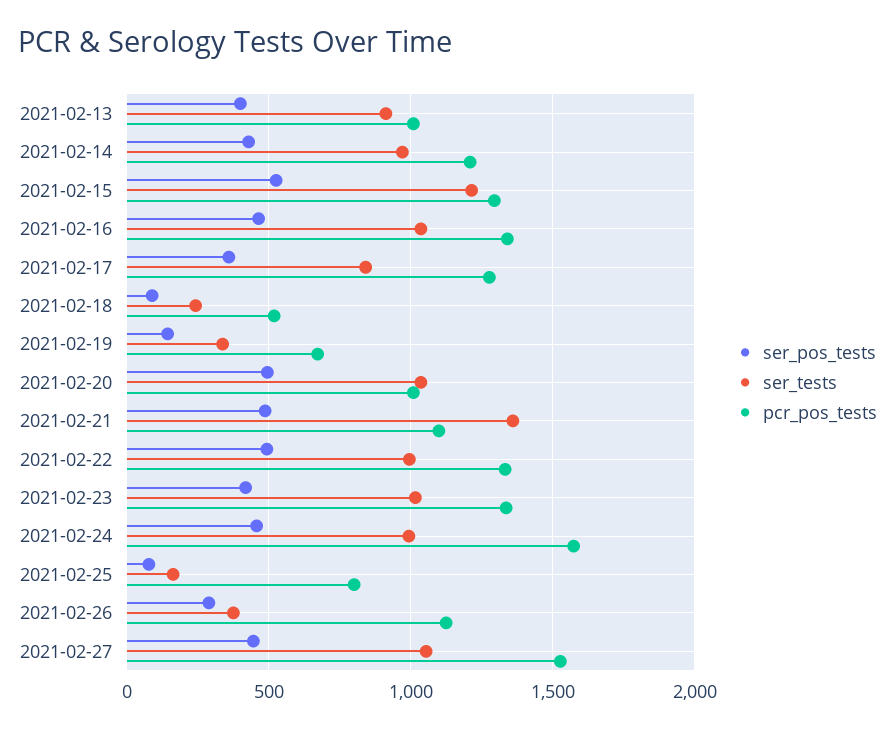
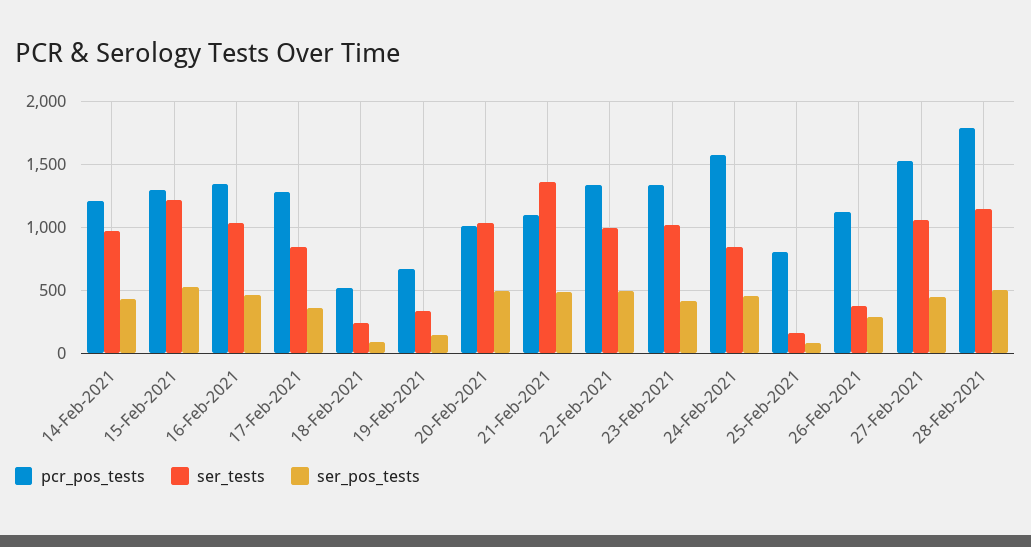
ser_pos_tests, 2021-02-13: 400 -> none
ser_tests, 2021-02-13: 900 -> none
pcr_pos_tests, 2021-02-13: 1000 -> none
ser_tests, 2021-02-24: 1000 -> 850
pcr_pos_tests, 28-Feb-2021: none -> 1800
ser_tests, 28-Feb-2021: none -> 1150
ser_pos_tests, 28-Feb-2021: none -> 500

